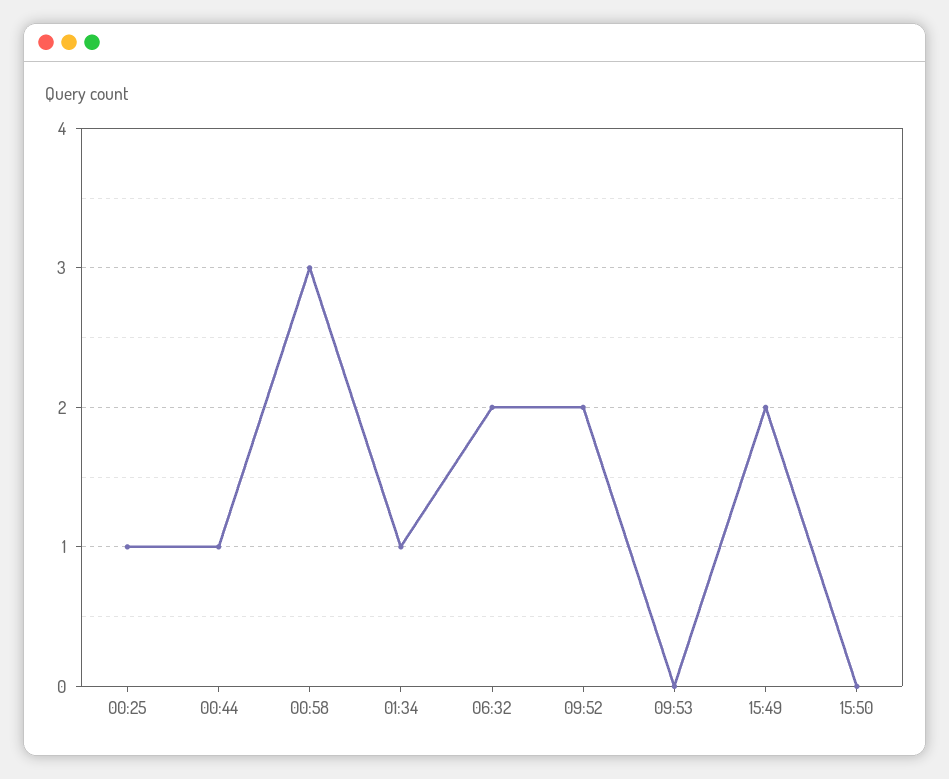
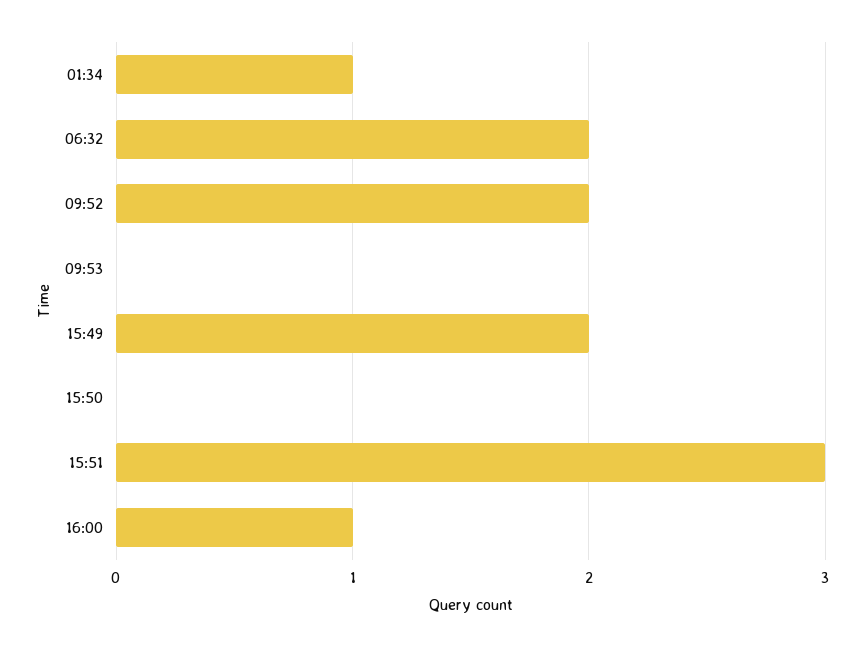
00:25: 1 -> none
00:44: 1 -> none
00:58: 3 -> none
15:51: none -> 3
16:00: none -> 1

